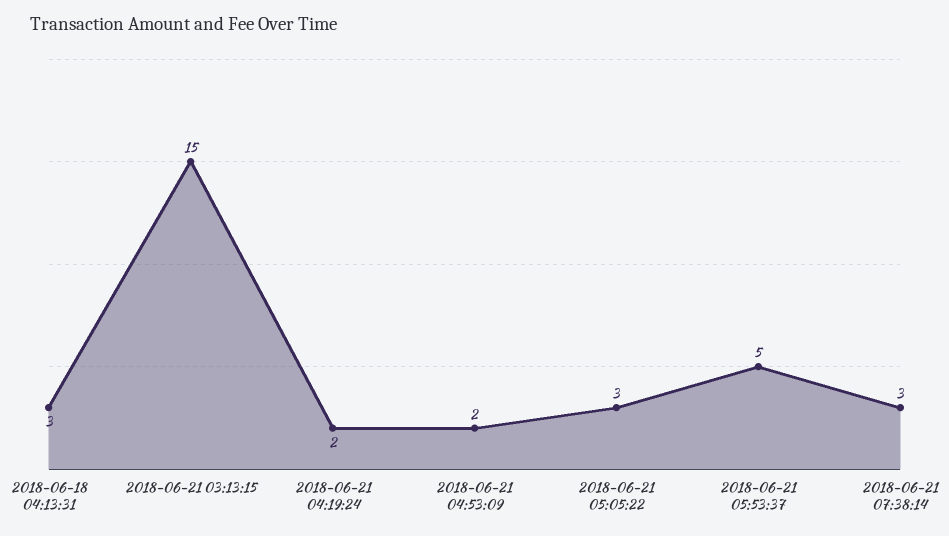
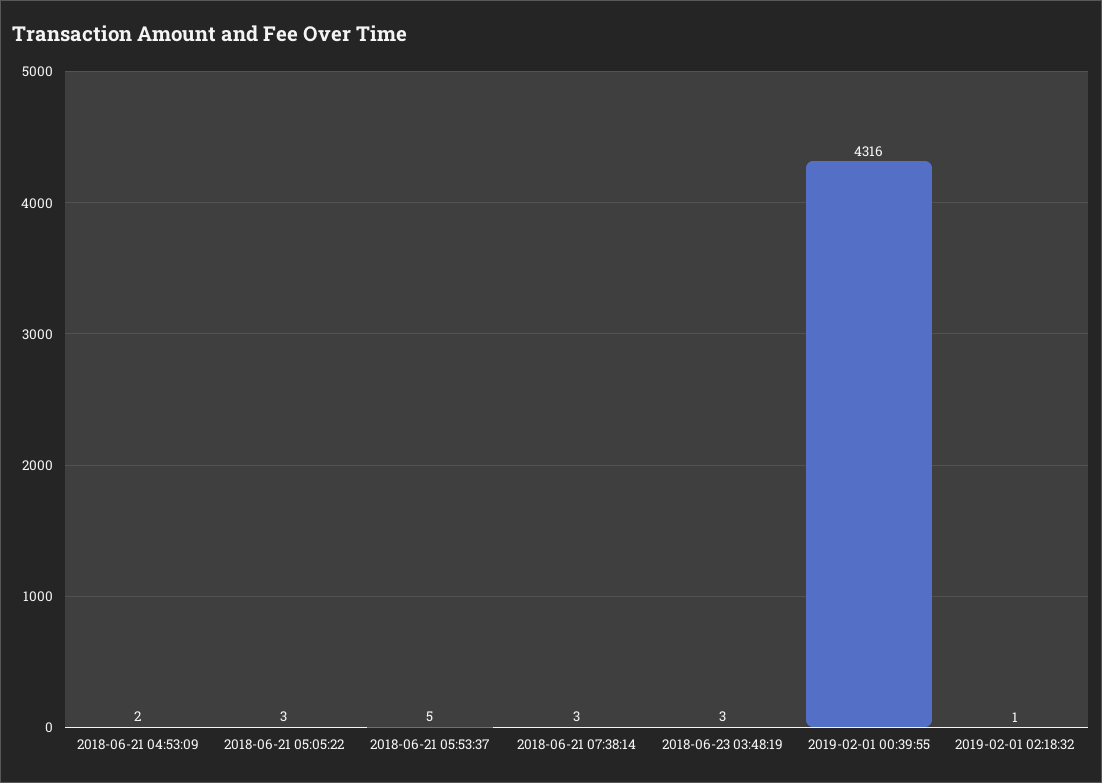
2018-06-18 04:13:31: 3 -> none
2018-06-21 03:13:15: 15 -> none
2018-06-21 04:19:24: 2 -> none
2018-06-23 03:48:19: none -> 3
2019-02-01 00:39:55: none -> 4316
2019-02-01 02:18:32: none -> 1

